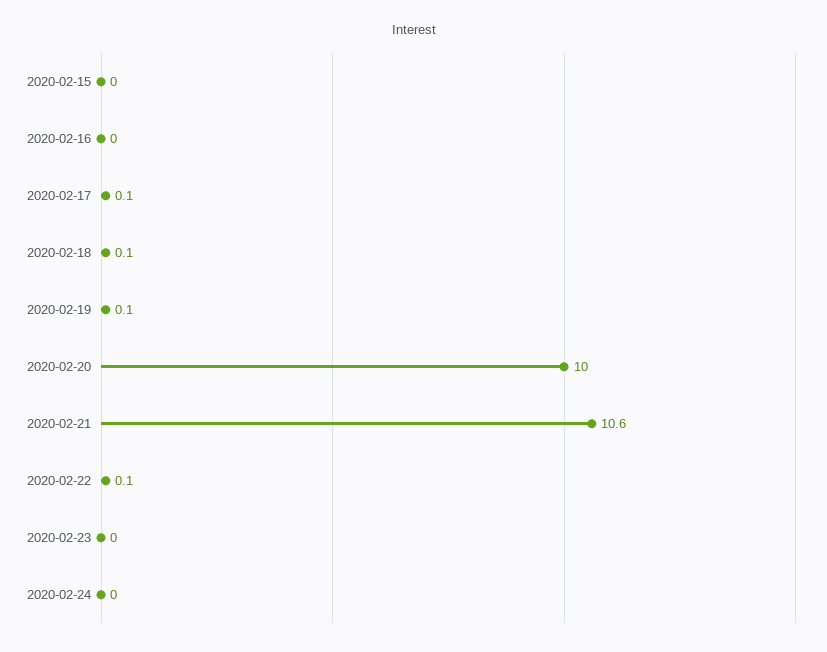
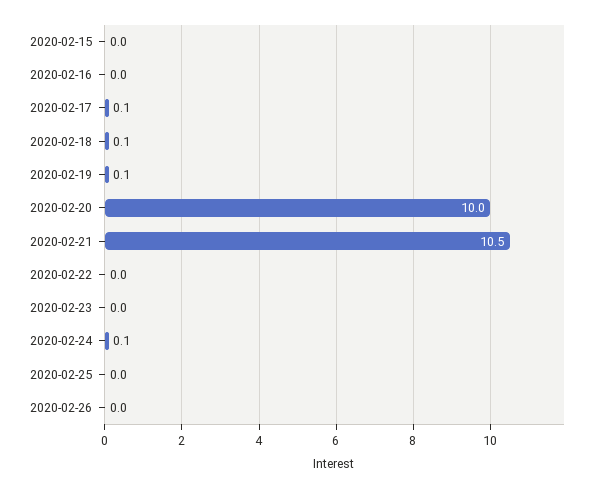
2020-02-21: 10.6 -> 10.5
2020-02-22: 0.1 -> 0
2020-02-24: 0 -> 0.1
2020-02-25: none -> 0
2020-02-26: none -> 0

